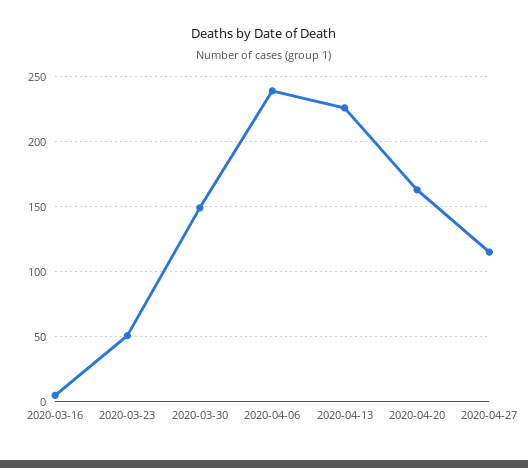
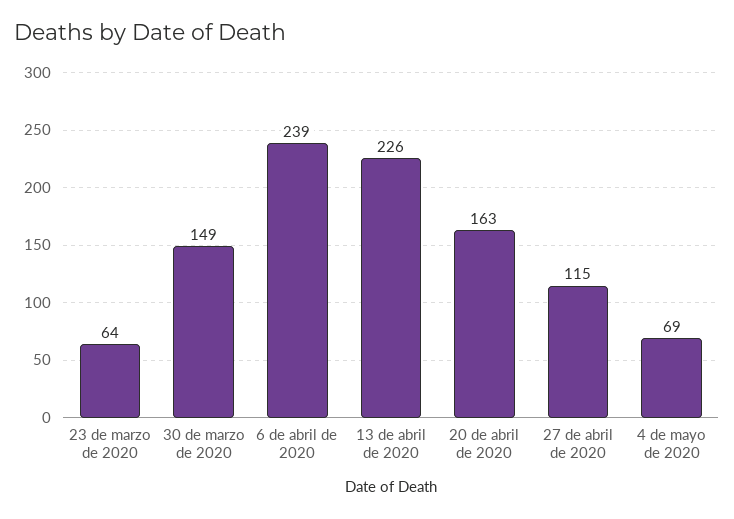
2020-03-16: 5 -> none
2020-03-23: 50 -> 64
4 de mayo de 2020: none -> 69

